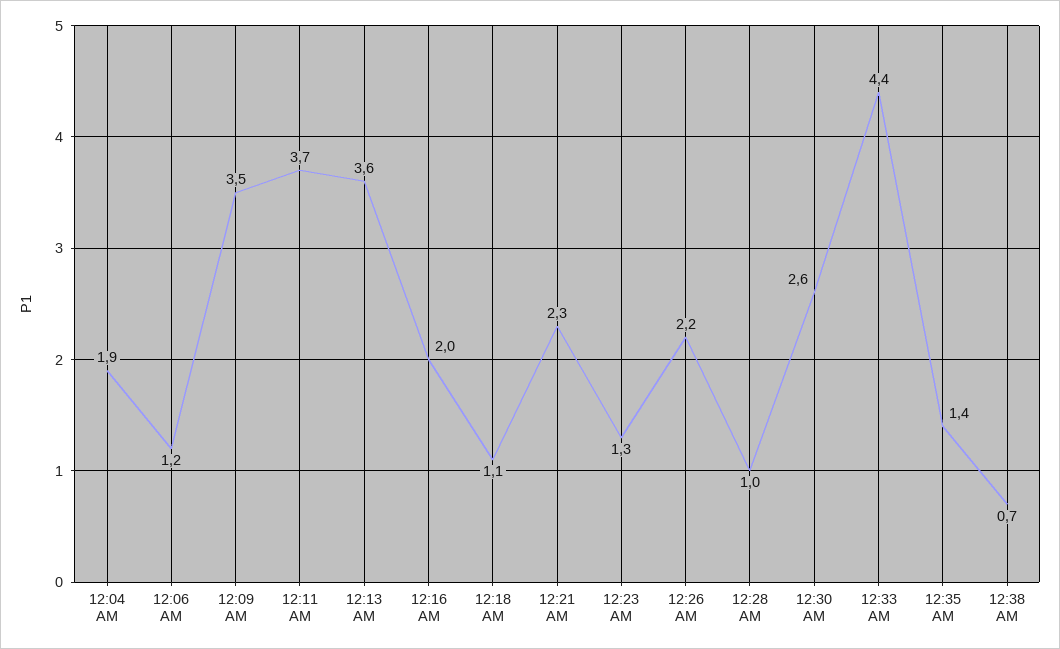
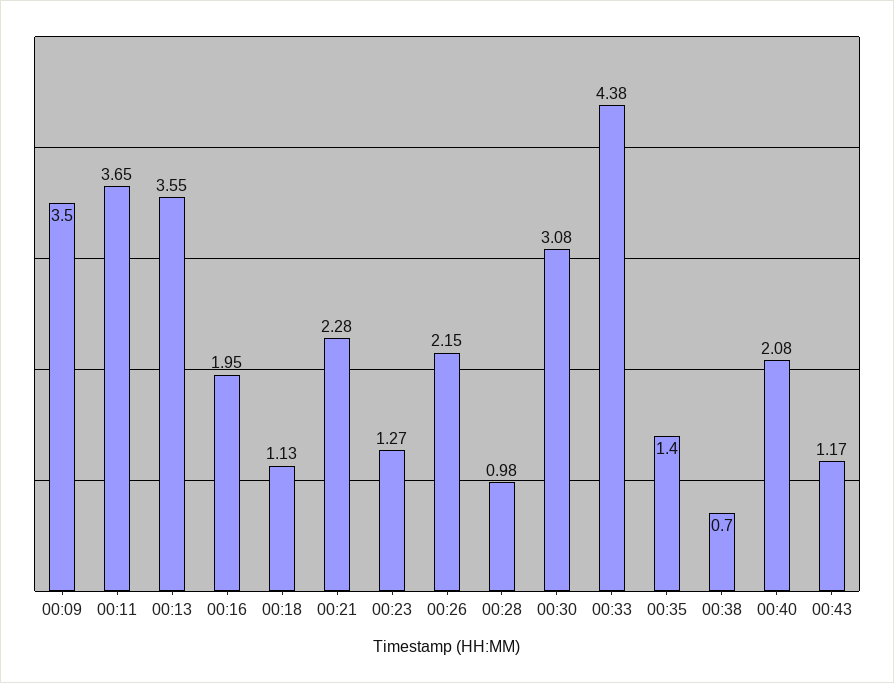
12:04 AM: 1.9 -> none
12:06 AM: 1.2 -> none
12:30 AM: 2.6 -> 3.08
00:40: none -> 2.08
00:43: none -> 1.17

